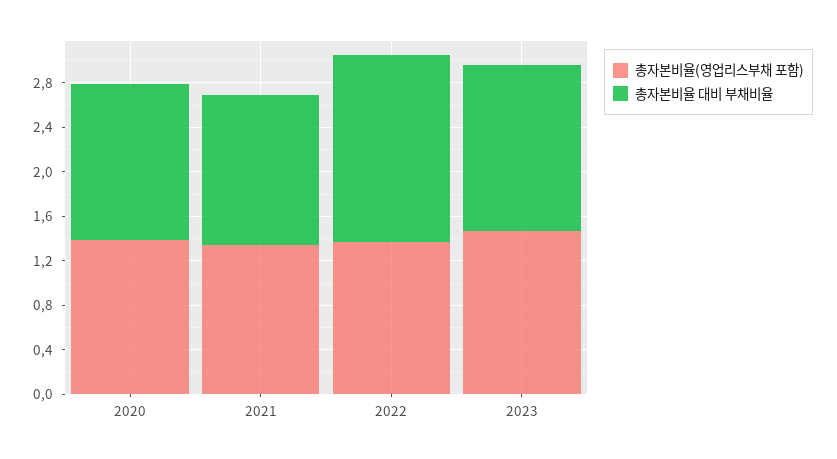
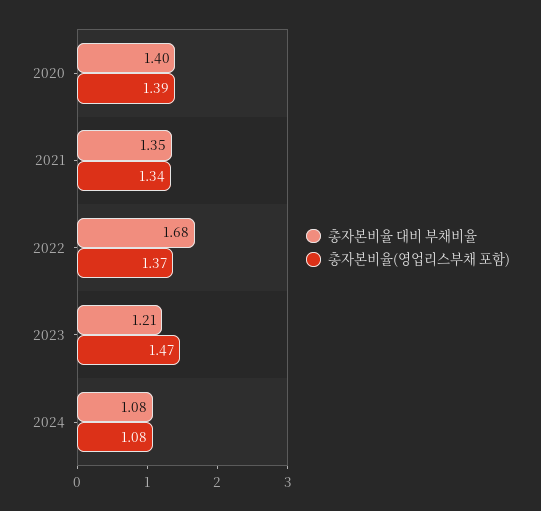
총자본비율 대비 부채비율, 2023: 1.5 -> 1.21
총자본비율 대비 부채비율, 2024: none -> 1.08
총자본비율(영업리스부채 포함), 2024: none -> 1.08

